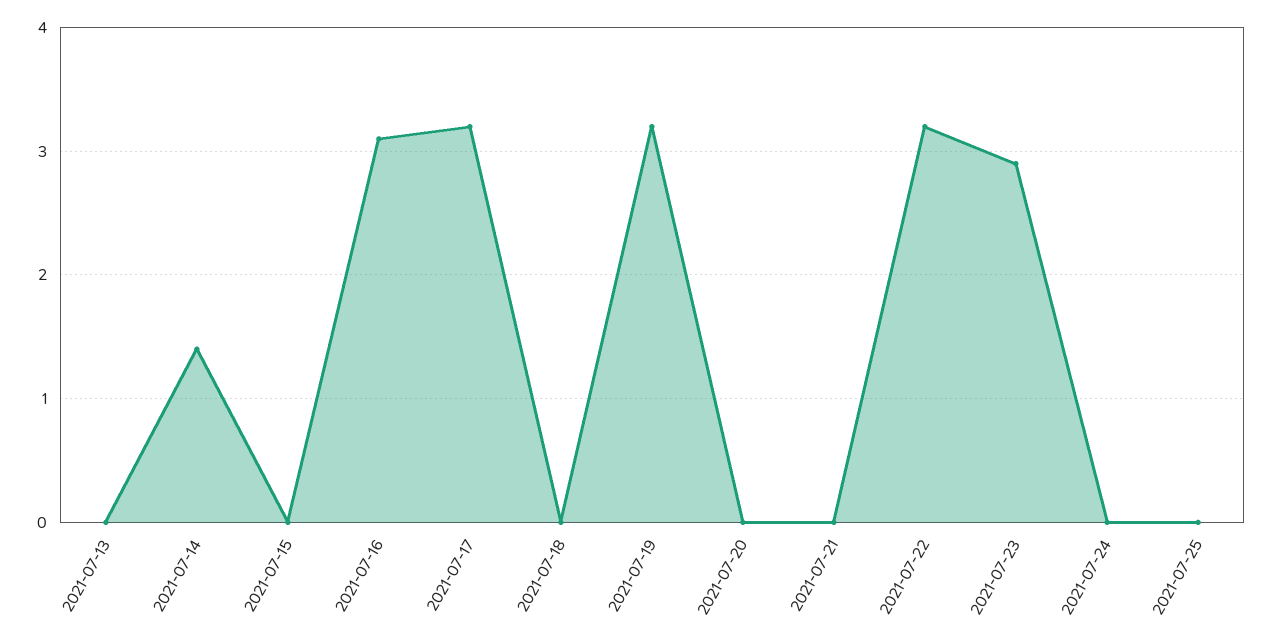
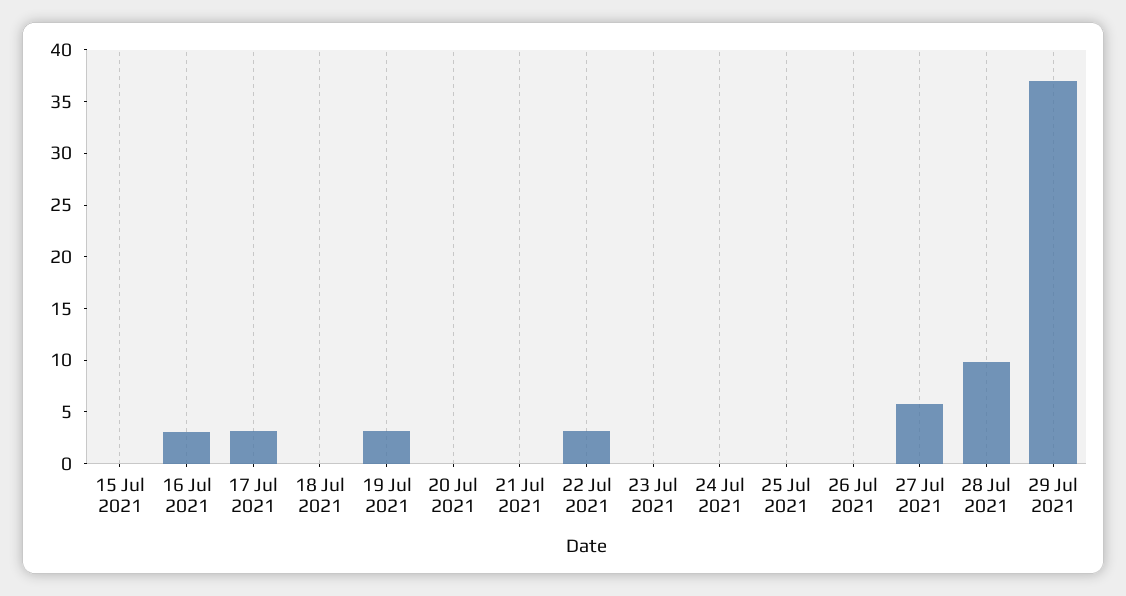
2021-07-13: 0 -> none
2021-07-14: 1.4 -> none
2021-07-23: 2.9 -> 0
26 Jul 2021: none -> 0
27 Jul 2021: none -> 6
28 Jul 2021: none -> 10
29 Jul 2021: none -> 37

